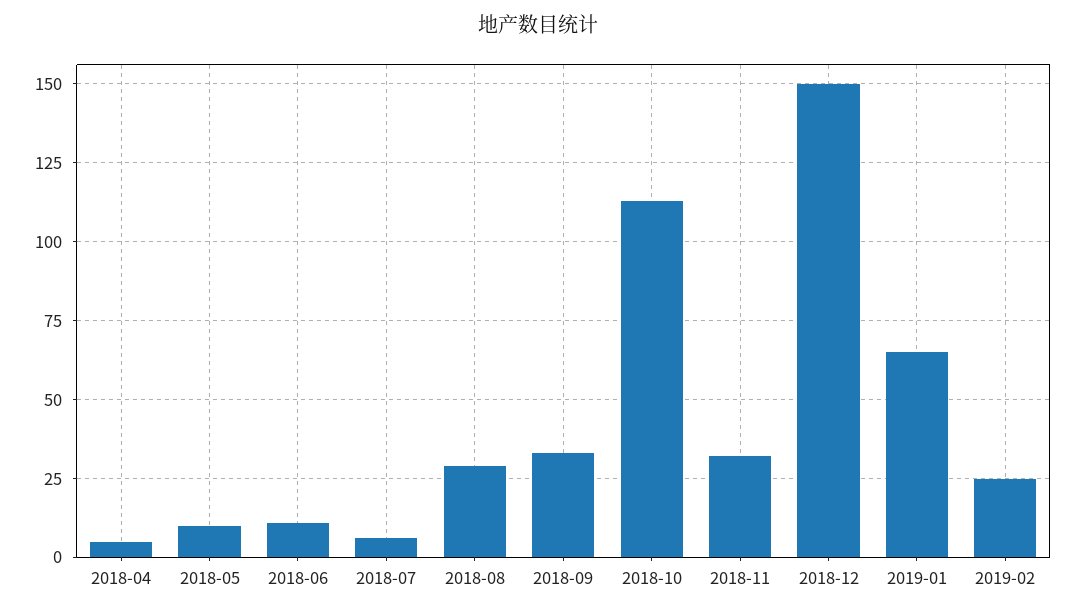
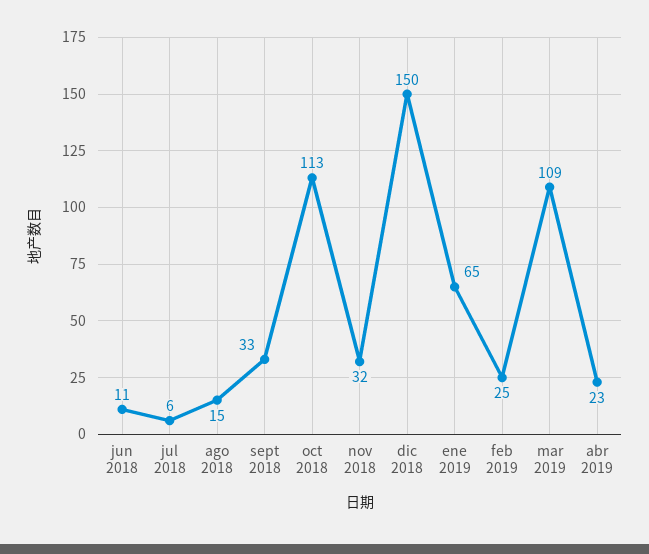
2018-04: 5 -> none
2018-05: 10 -> none
2018-08: 30 -> 15
mar 2019: none -> 109
abr 2019: none -> 23

